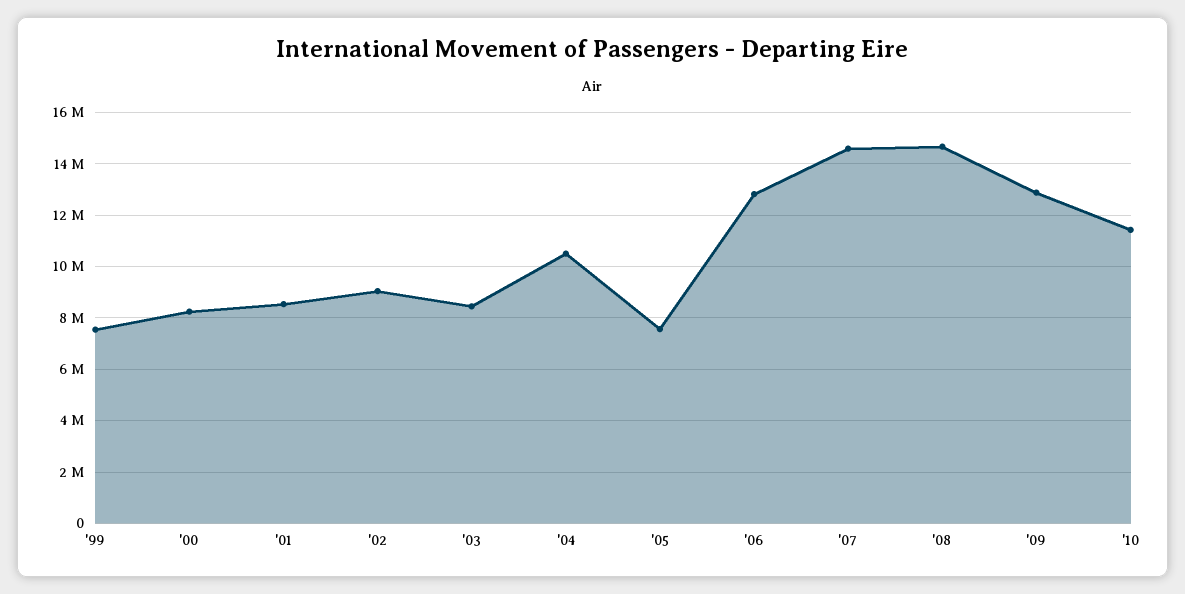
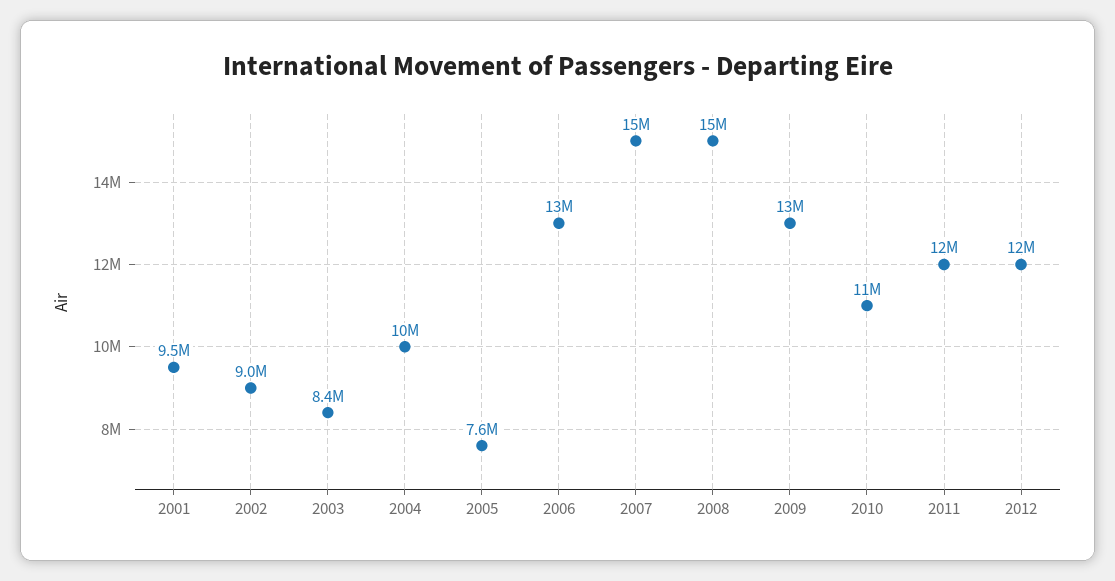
'99: 7500000 -> none
'00: 8250000 -> none
'01: 8500000 -> 9500000
2011: none -> 12000000
2012: none -> 12000000

